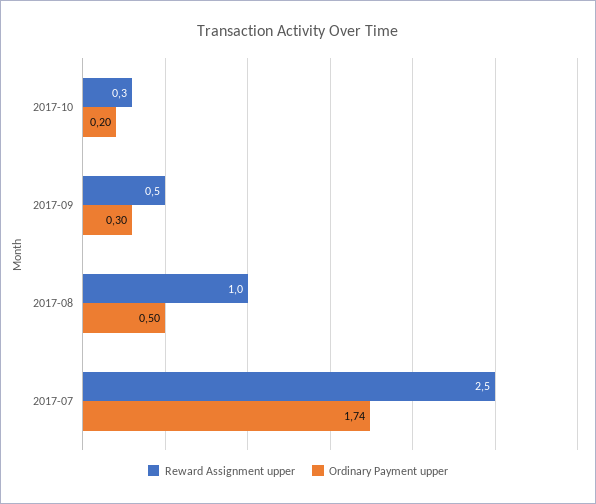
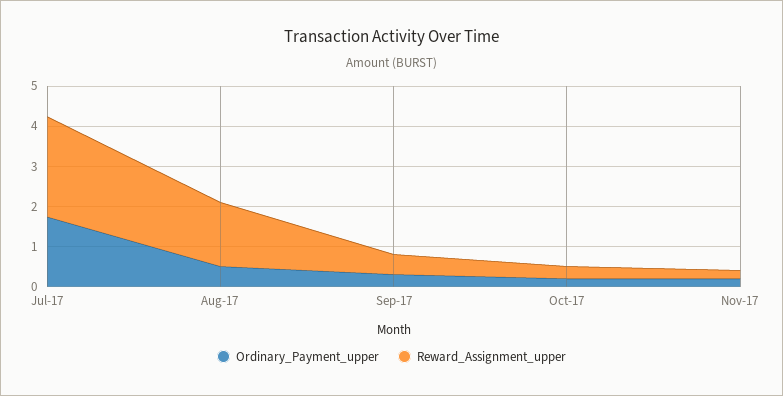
Reward Assignment upper, 2017-08: 1 -> 1.6
Ordinary Payment upper, Nov-17: none -> 0.2
Reward Assignment upper, Nov-17: none -> 0.2

